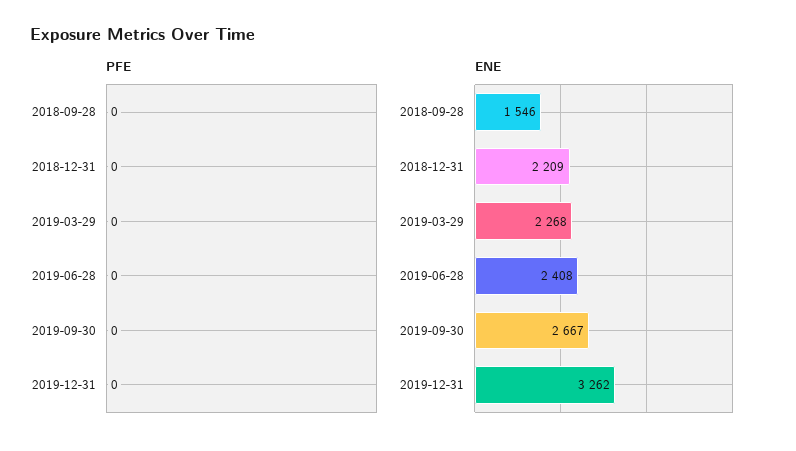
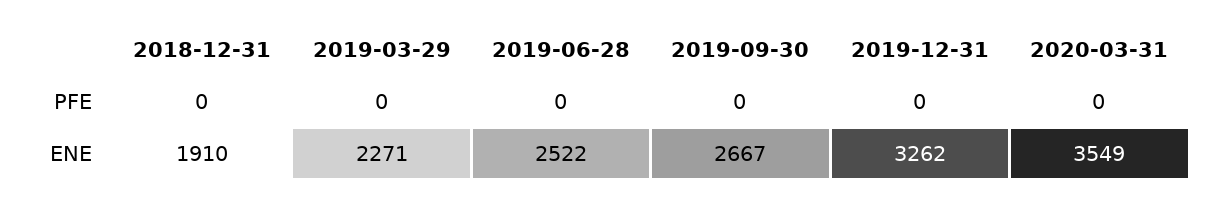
PFE, 2018-09-28: 0 -> none
ENE, 2018-09-28: 1546 -> none
ENE, 2018-12-31: 2209 -> 1910
ENE, 2019-03-29: 2268 -> 2271
ENE, 2019-06-28: 2408 -> 2522
PFE, 2020-03-31: none -> 0
ENE, 2020-03-31: none -> 3549

